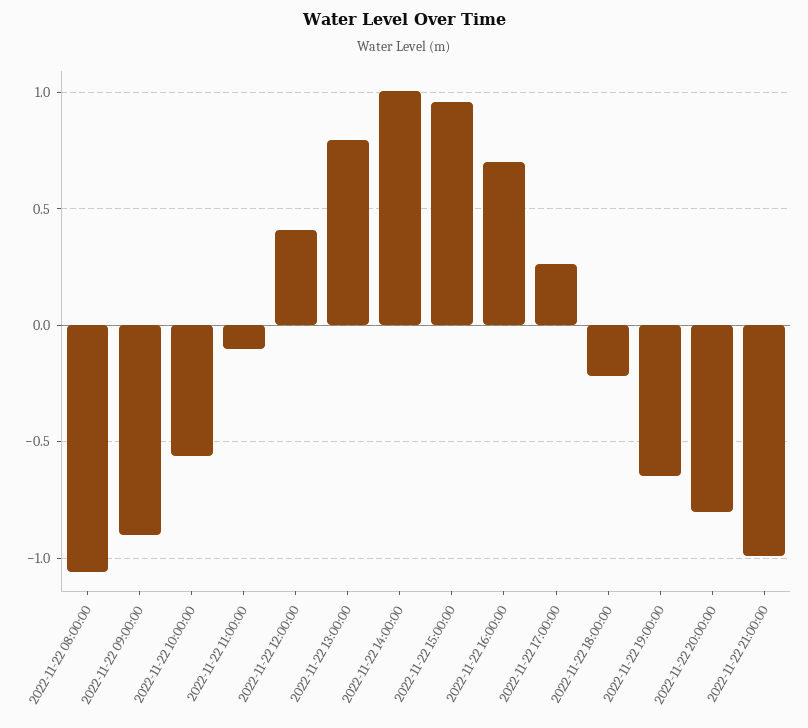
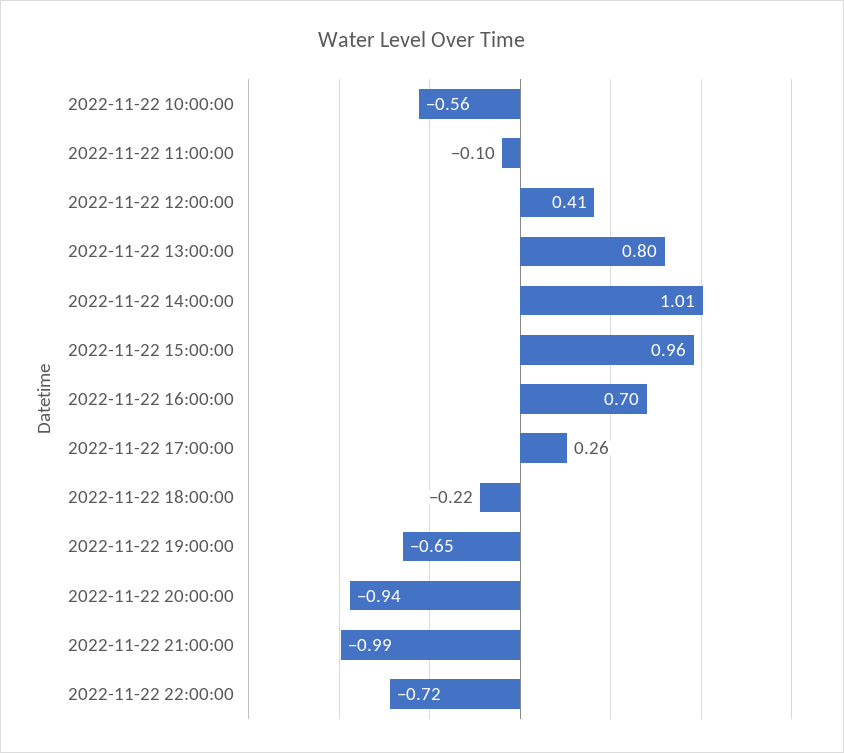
2022-11-22 08:00:00: -1.05 -> none
2022-11-22 09:00:00: -0.9 -> none
2022-11-22 20:00:00: -0.8 -> -0.94
2022-11-22 22:00:00: none -> -0.72

